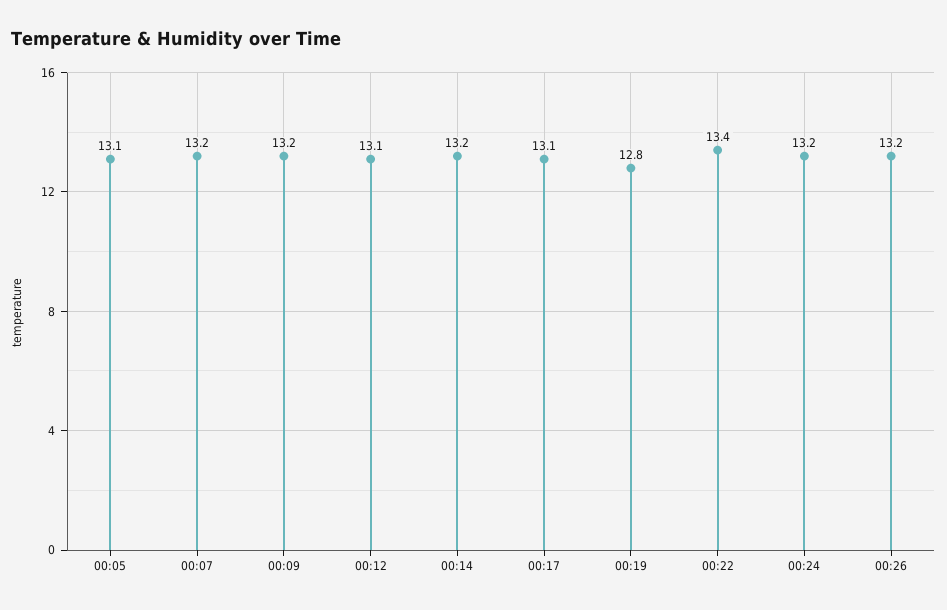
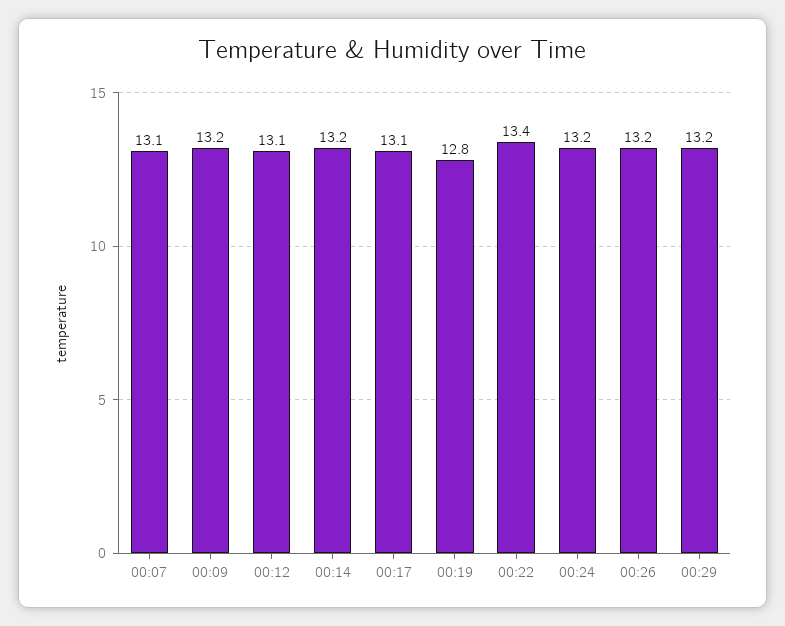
00:05: 13.1 -> none
00:07: 13.2 -> 13.1
00:29: none -> 13.2

